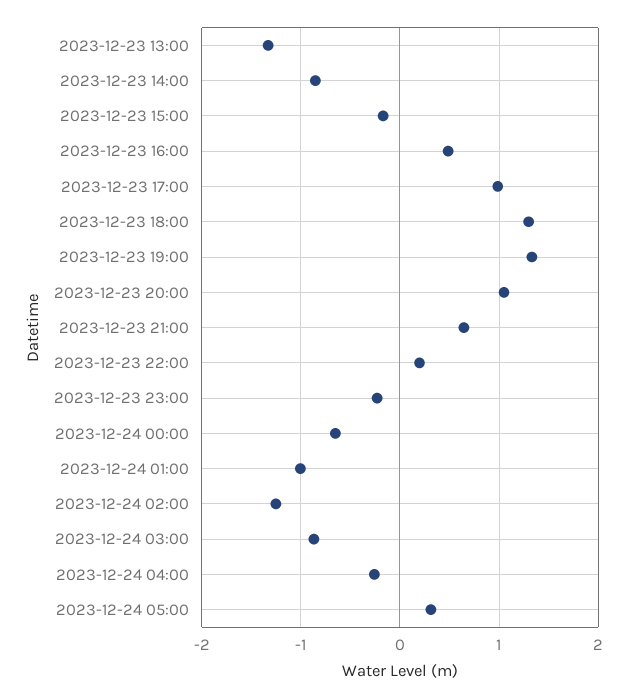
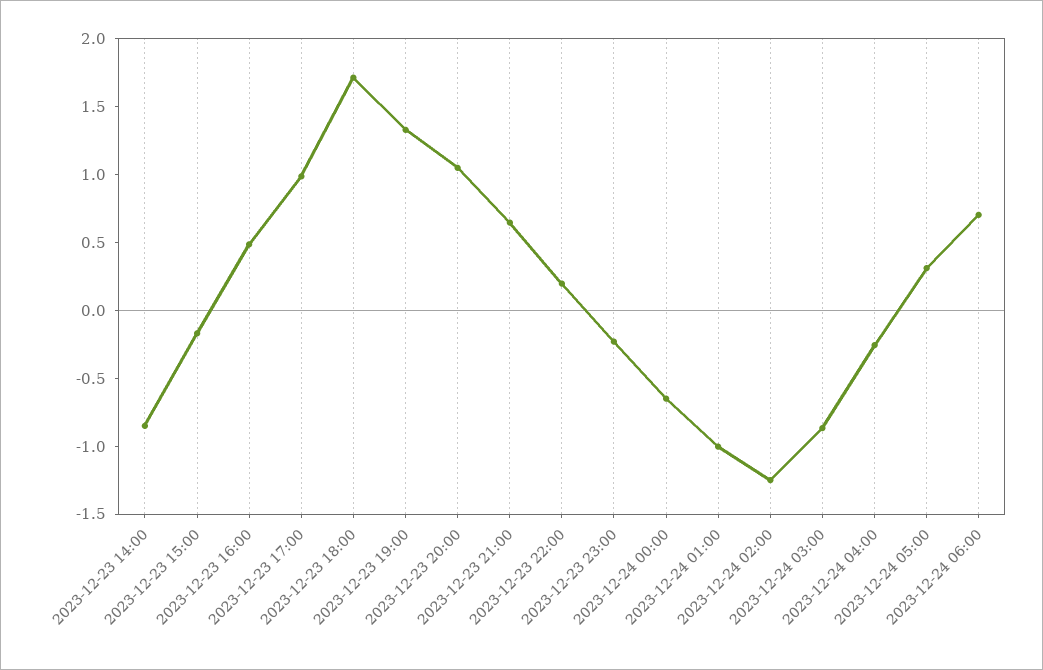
2023-12-23 13:00: -1.3 -> none
2023-12-23 18:00: 1.3 -> 1.7
2023-12-24 06:00: none -> 0.7

